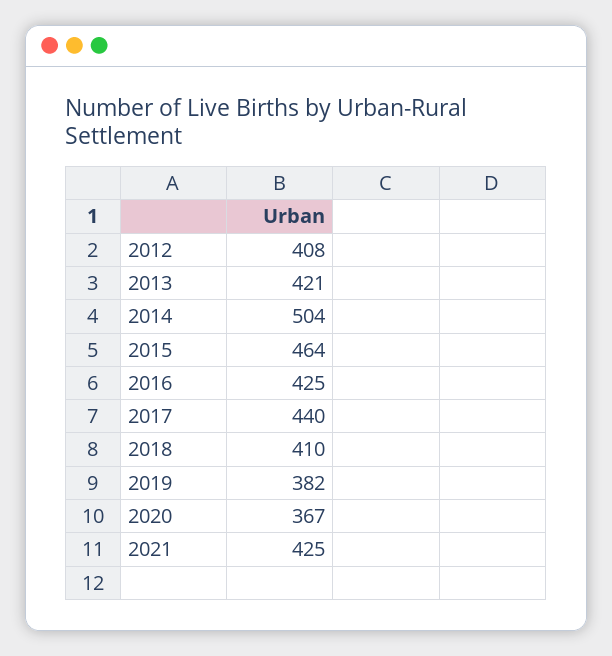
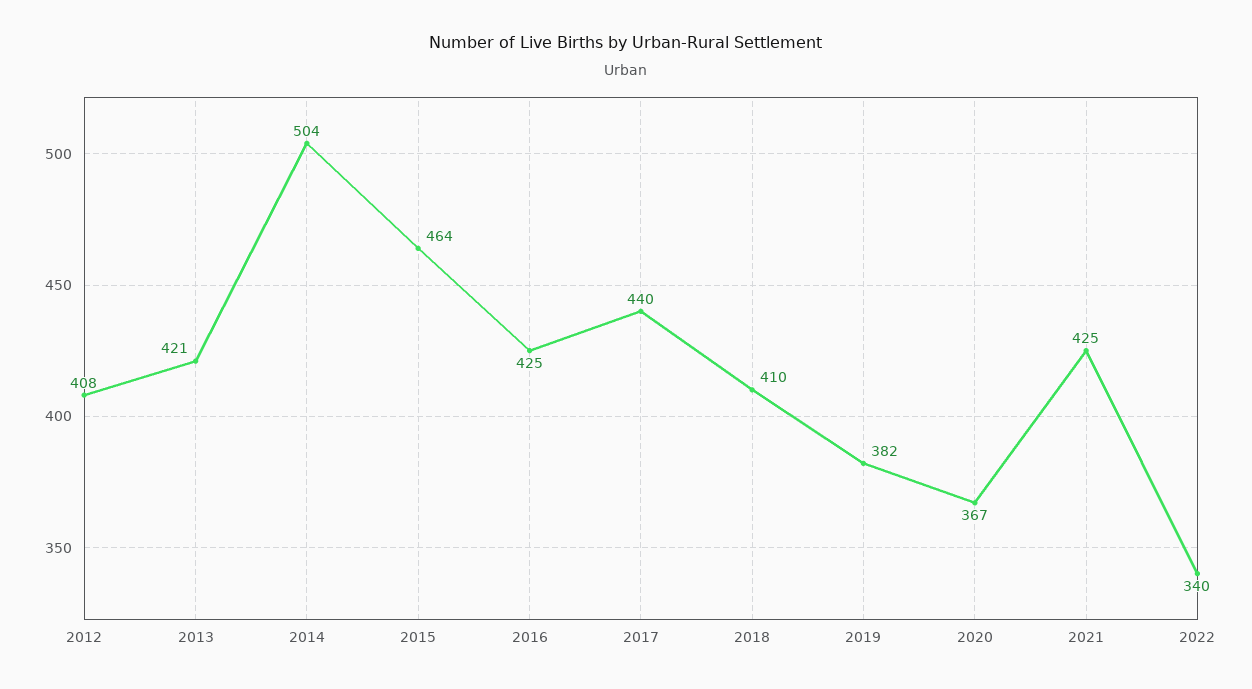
2022: none -> 340

